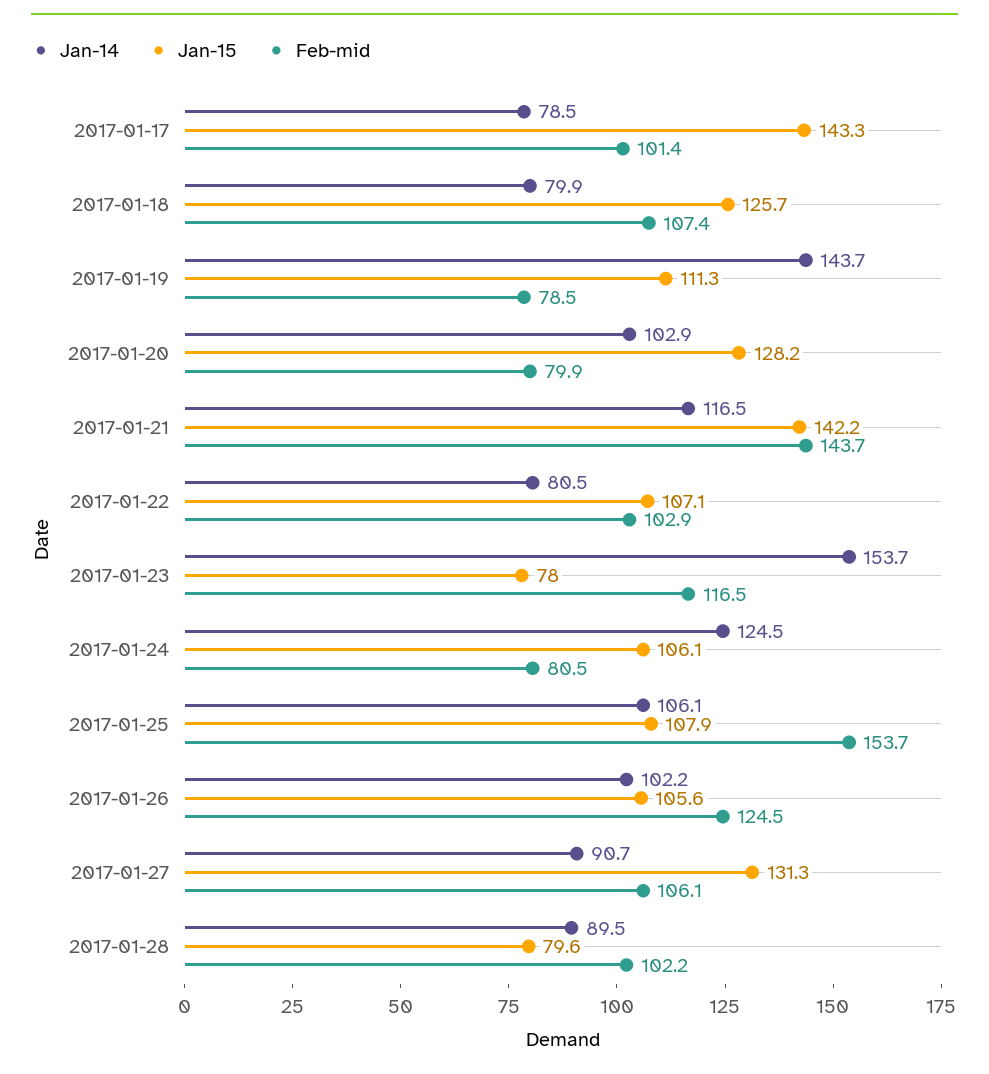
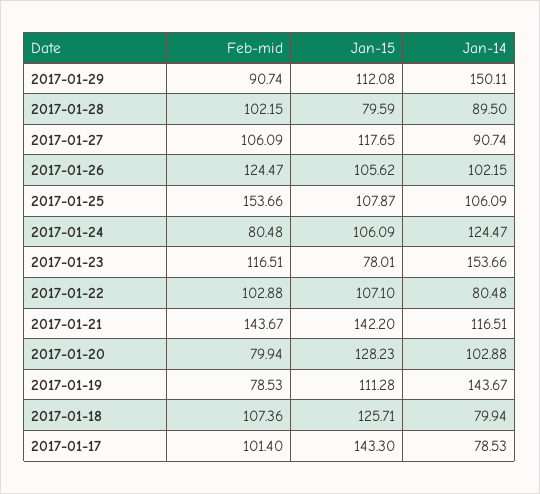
Jan-15, 2017-01-27: 131.3 -> 117.65
Feb-mid, 2017-01-29: none -> 90.74
Jan-15, 2017-01-29: none -> 112.08
Jan-14, 2017-01-29: none -> 150.11

